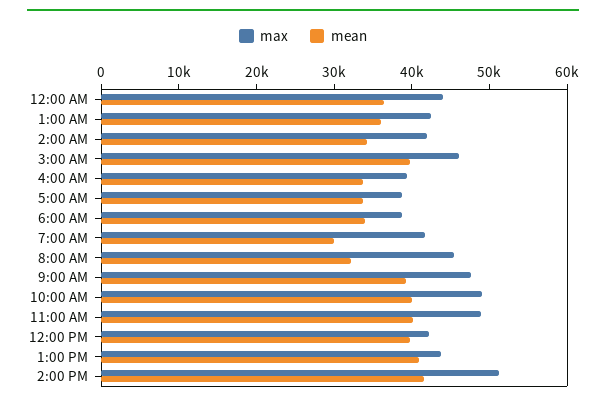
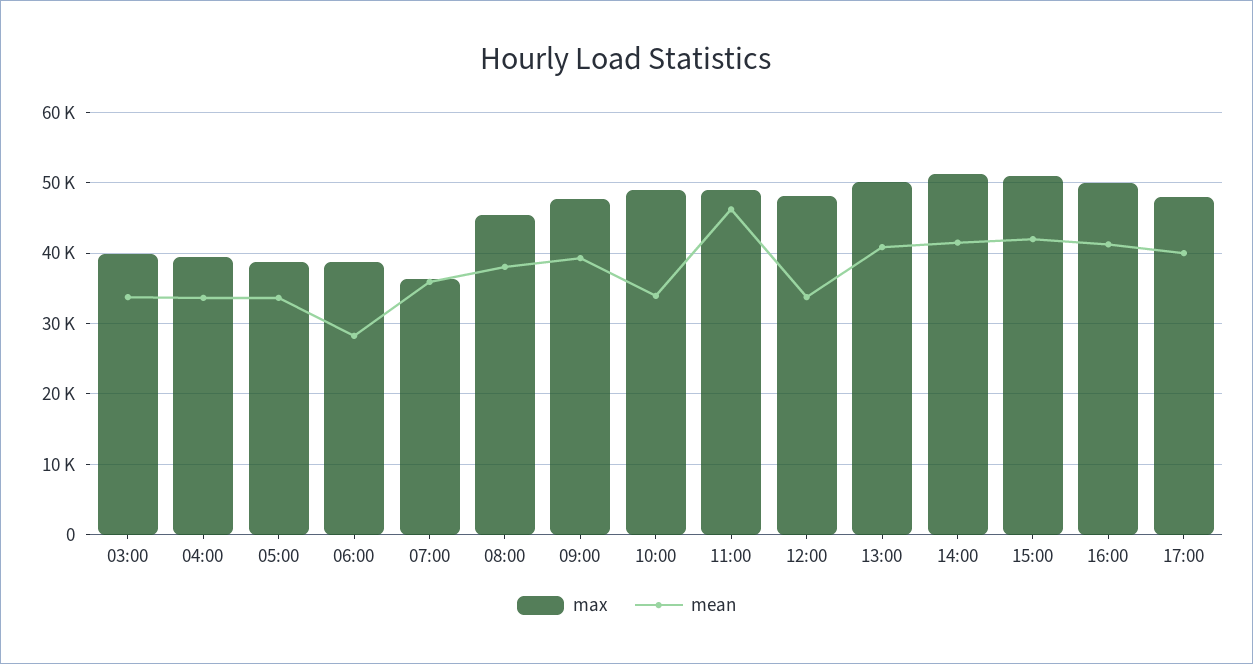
max, 12:00 AM: 44000 -> none
mean, 12:00 AM: 36000 -> none
max, 1:00 AM: 42000 -> none
mean, 1:00 AM: 36000 -> none
max, 2:00 AM: 42000 -> none
mean, 2:00 AM: 34000 -> none
max, 3:00 AM: 46000 -> 40000
mean, 3:00 AM: 40000 -> 34000
mean, 6:00 AM: 34000 -> 28000
max, 7:00 AM: 42000 -> 36000
mean, 7:00 AM: 30000 -> 36000
mean, 8:00 AM: 32000 -> 38000
mean, 10:00 AM: 40000 -> 34000
mean, 11:00 AM: 40000 -> 46000
max, 12:00 PM: 42000 -> 48000
mean, 12:00 PM: 40000 -> 34000
max, 1:00 PM: 44000 -> 50000
max, 15:00: none -> 51000
mean, 15:00: none -> 42000
max, 16:00: none -> 50000
mean, 16:00: none -> 41000
max, 17:00: none -> 48000
mean, 17:00: none -> 40000

